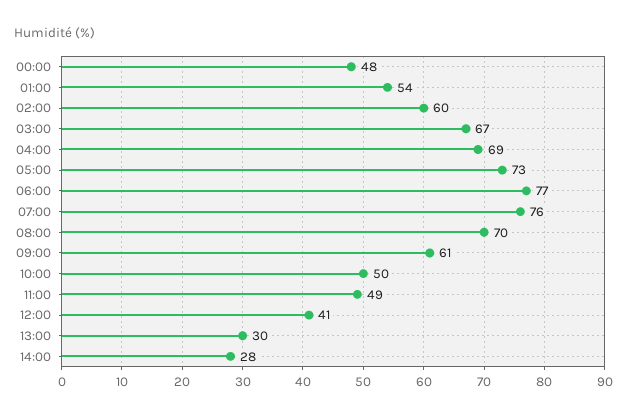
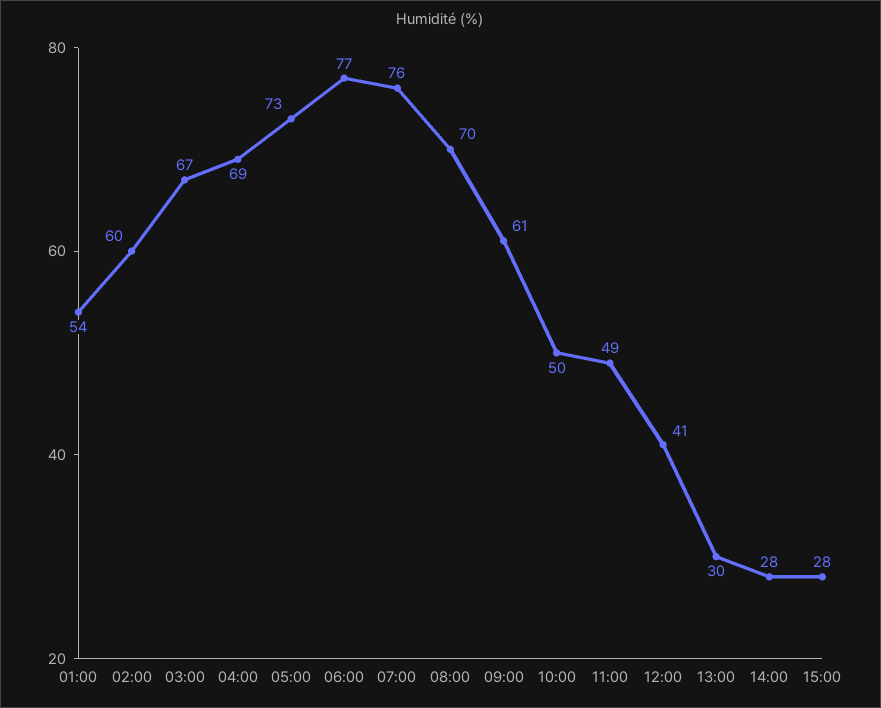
00:00: 48 -> none
15:00: none -> 28

